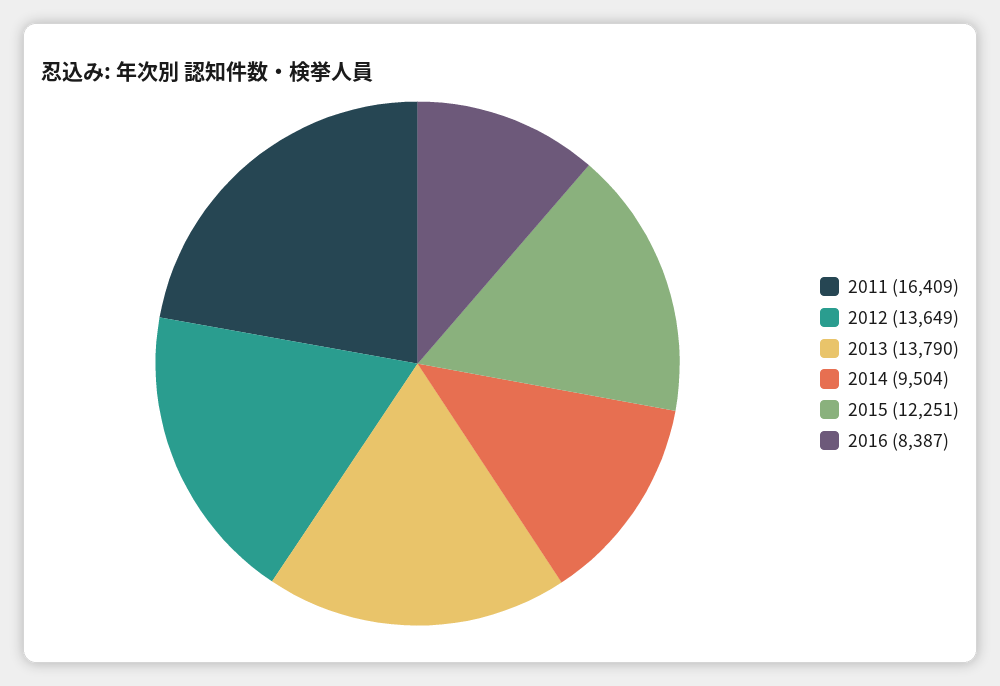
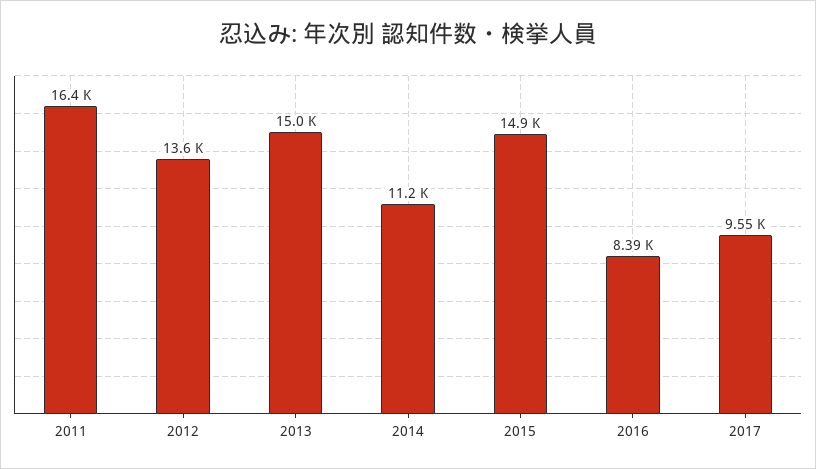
2013: 13790 -> 15000
2014: 9504 -> 11200
2015: 12251 -> 14900
2017: none -> 9550

